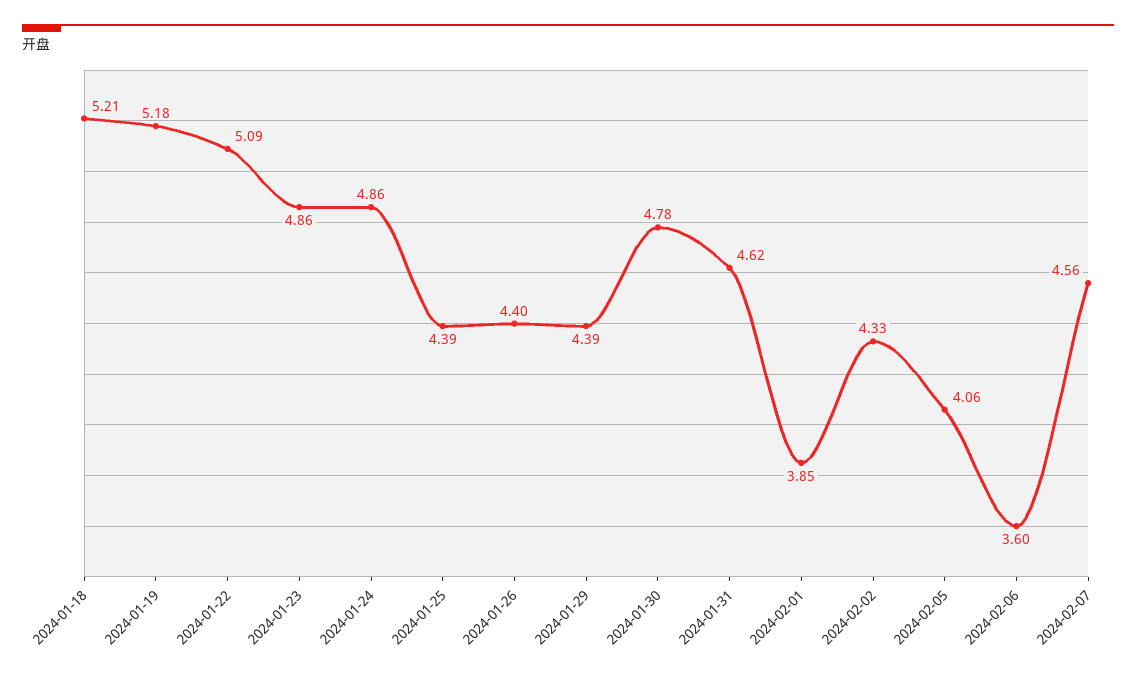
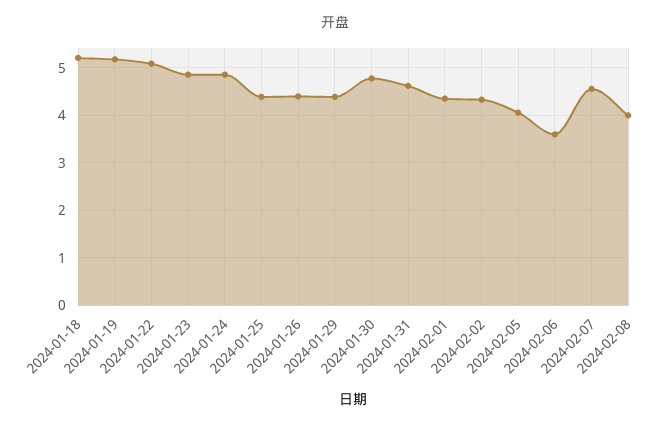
2024-02-01: 3.85 -> 4.4
2024-02-08: none -> 4

